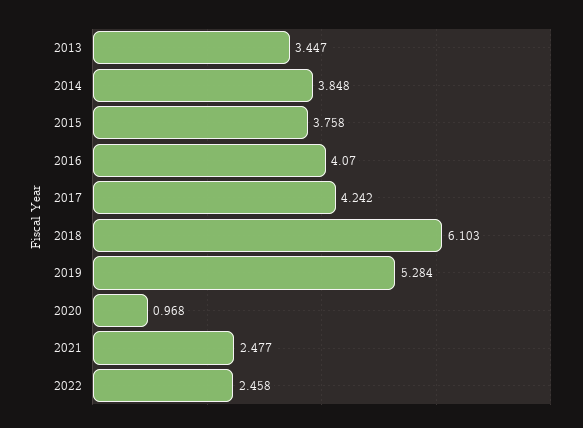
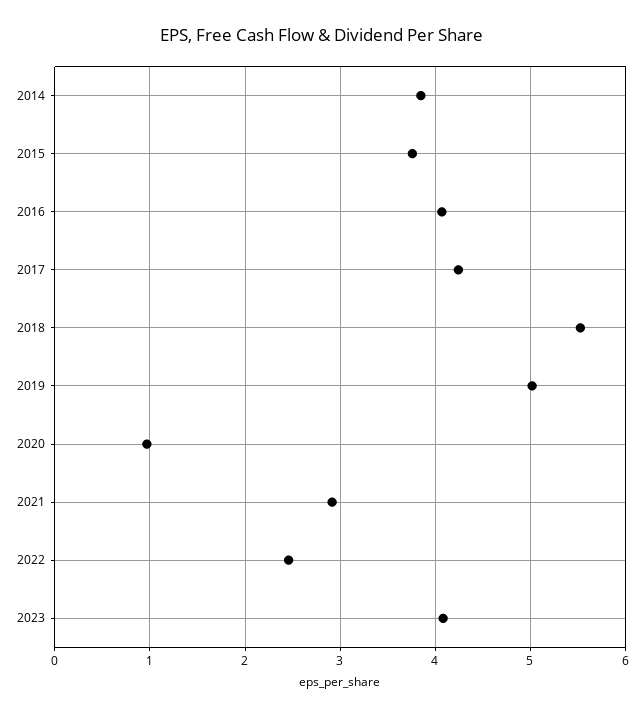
2013: 3.447 -> none
2018: 6.103 -> 5.5
2019: 5.284 -> 5
2021: 2.477 -> 2.9
2023: none -> 4.1

